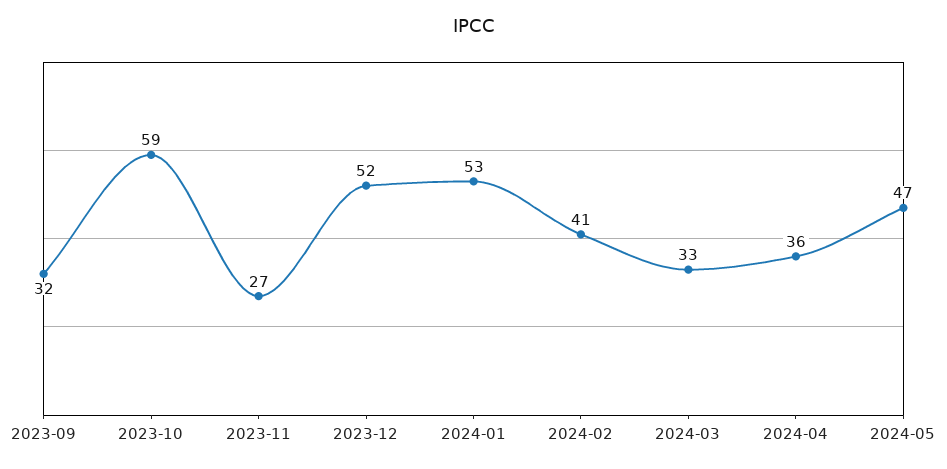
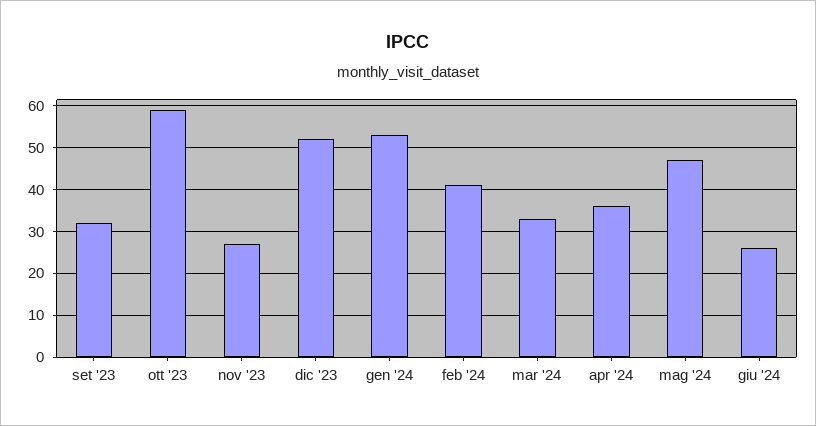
giu '24: none -> 25

